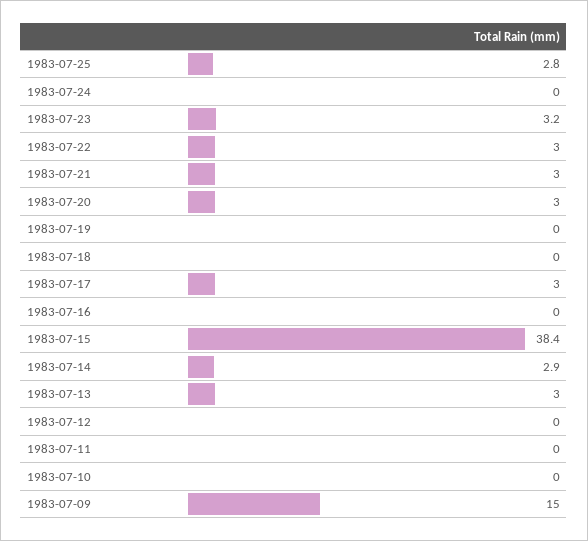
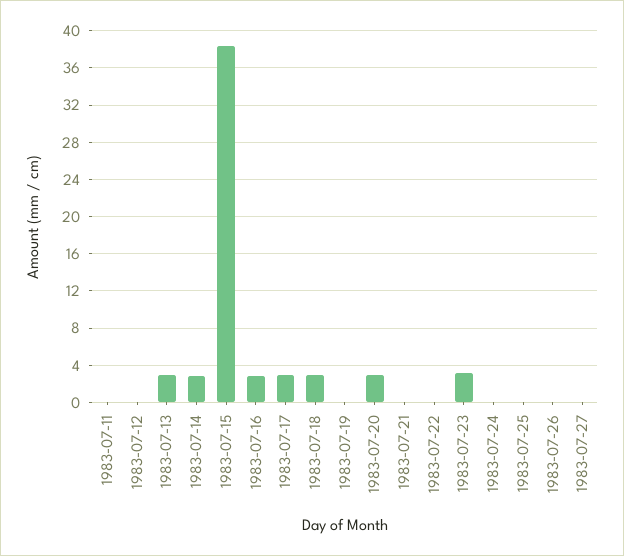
1983-07-25: 2.8 -> 0
1983-07-22: 3 -> 0
1983-07-21: 3 -> 0
1983-07-18: 0 -> 3
1983-07-16: 0 -> 3
1983-07-10: 0 -> none
1983-07-09: 15 -> none
1983-07-26: none -> 0
1983-07-27: none -> 0

